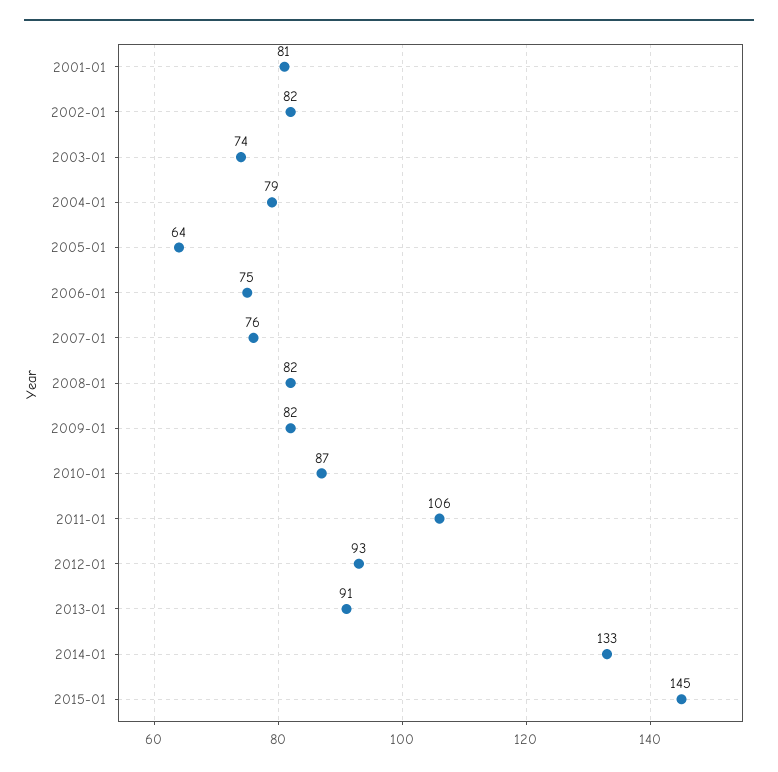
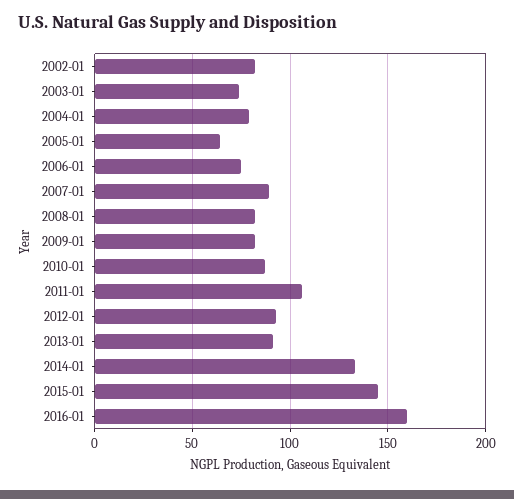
2001-01: 81 -> none
2007-01: 76 -> 90
2016-01: none -> 160

